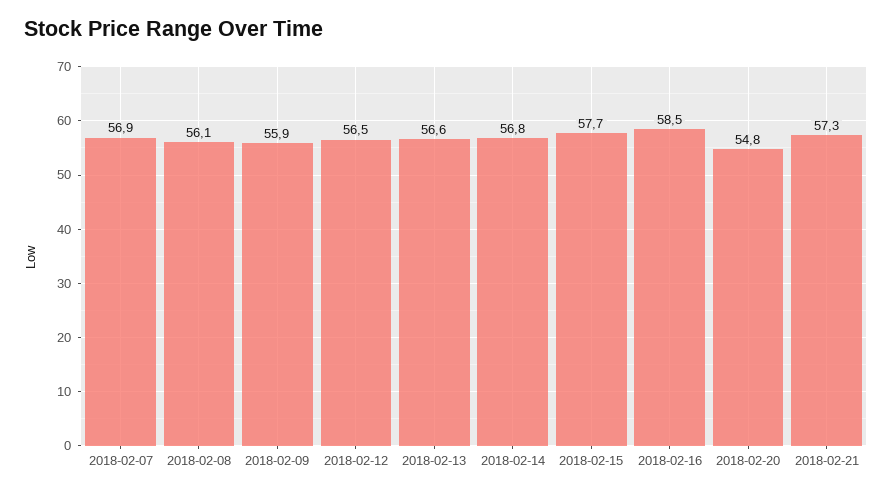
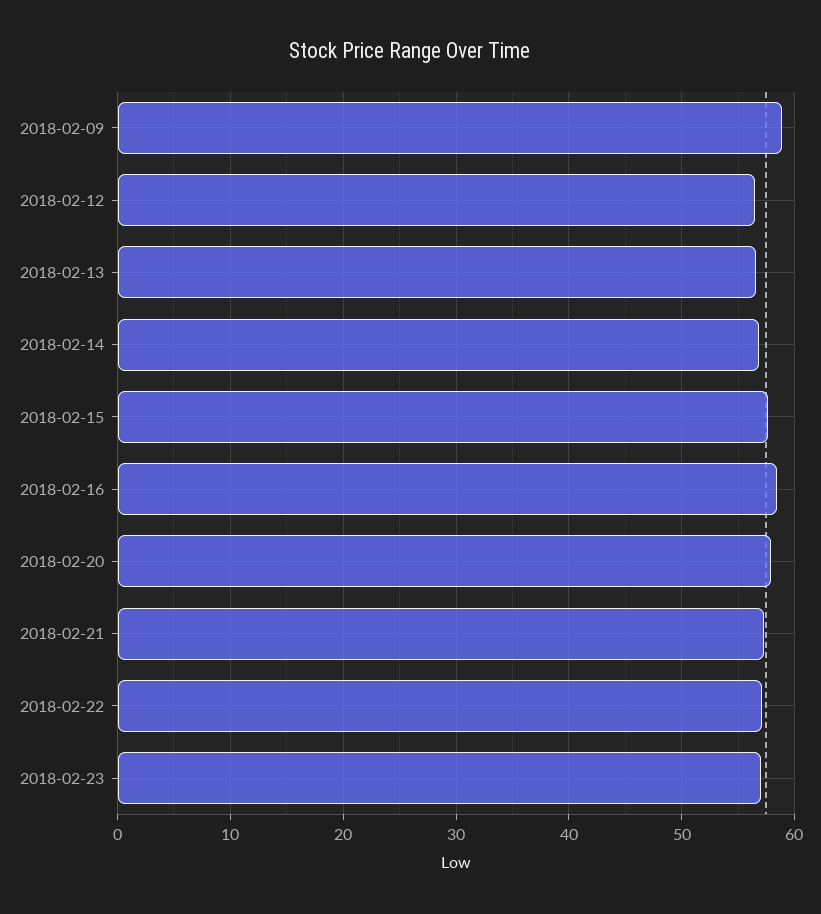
2018-02-07: 56.9 -> none
2018-02-08: 56.1 -> none
2018-02-09: 55.9 -> 59
2018-02-20: 54.8 -> 58
2018-02-22: none -> 57
2018-02-23: none -> 57

